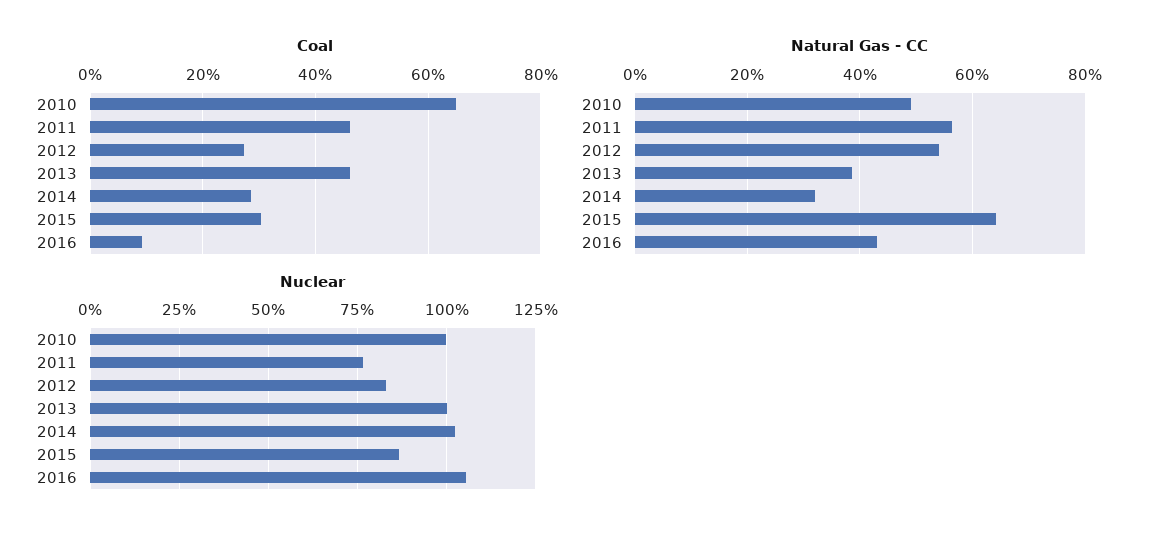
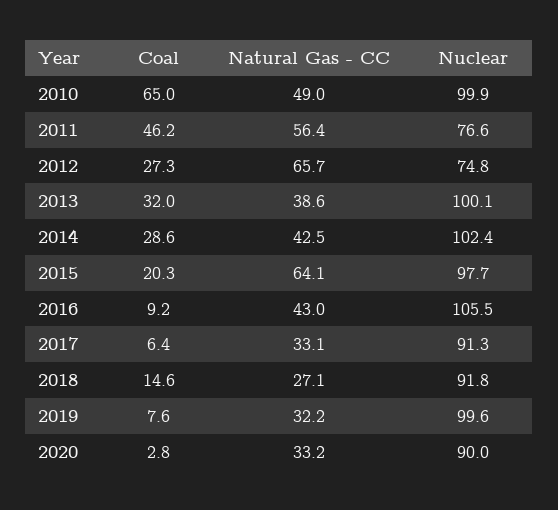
Coal, 2013: 46 -> 32
Coal, 2015: 30 -> 20.3
Natural Gas - CC, 2012: 54 -> 65.7
Natural Gas - CC, 2014: 32 -> 42.5
Nuclear, 2012: 82.5 -> 74.8
Nuclear, 2015: 87.5 -> 97.7
Coal, 2017: none -> 6.4
Natural Gas - CC, 2017: none -> 33.1
Nuclear, 2017: none -> 91.3
Coal, 2018: none -> 14.6
Natural Gas - CC, 2018: none -> 27.1
Nuclear, 2018: none -> 91.8
Coal, 2019: none -> 7.6
Natural Gas - CC, 2019: none -> 32.2
Nuclear, 2019: none -> 99.6
Coal, 2020: none -> 2.8
Natural Gas - CC, 2020: none -> 33.2
Nuclear, 2020: none -> 90

